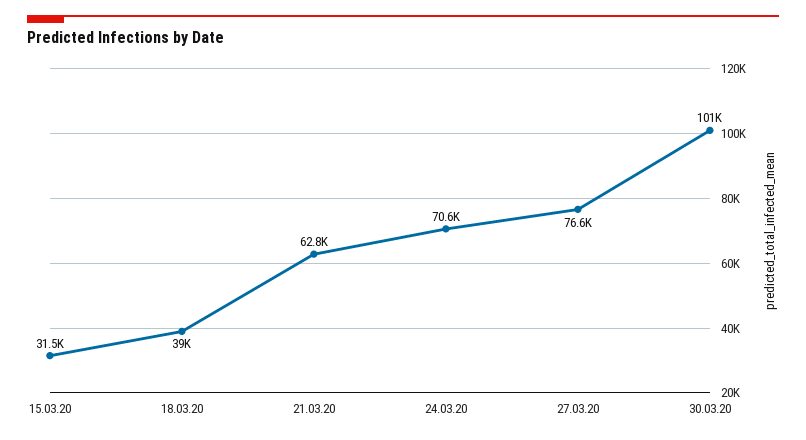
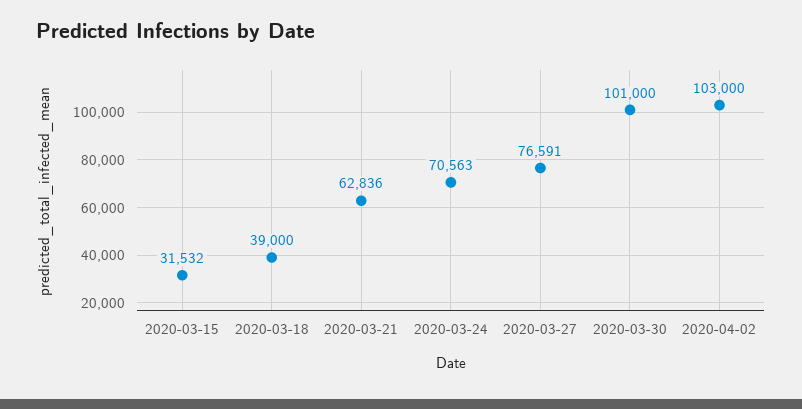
2020-04-02: none -> 103000

